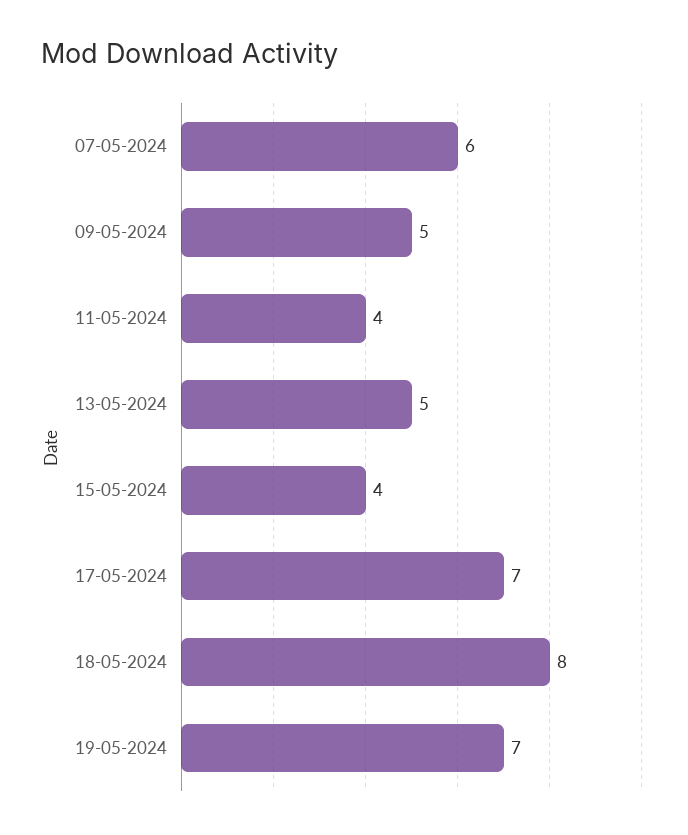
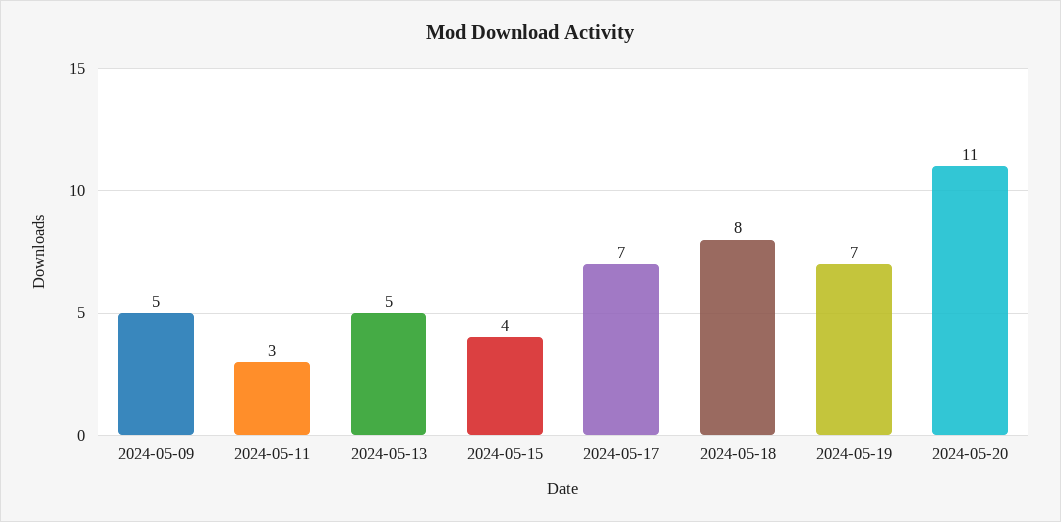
07-05-2024: 6 -> none
11-05-2024: 4 -> 3
2024-05-20: none -> 11

